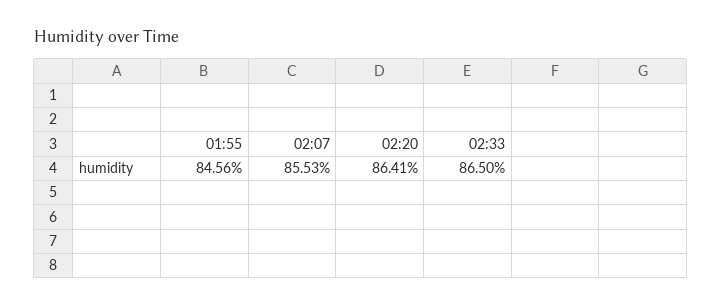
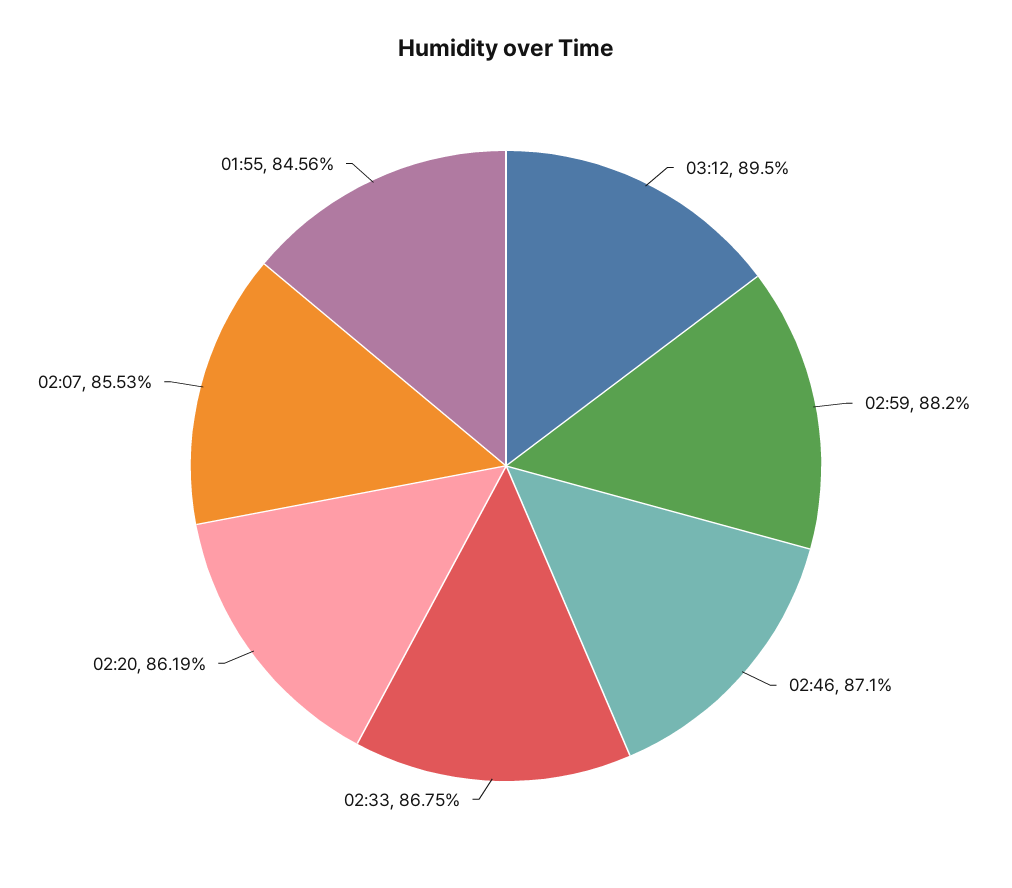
02:20: 86.41 -> 86.19
02:33: 86.5 -> 86.75
03:12: none -> 89.5
02:59: none -> 88.2
02:46: none -> 87.1

